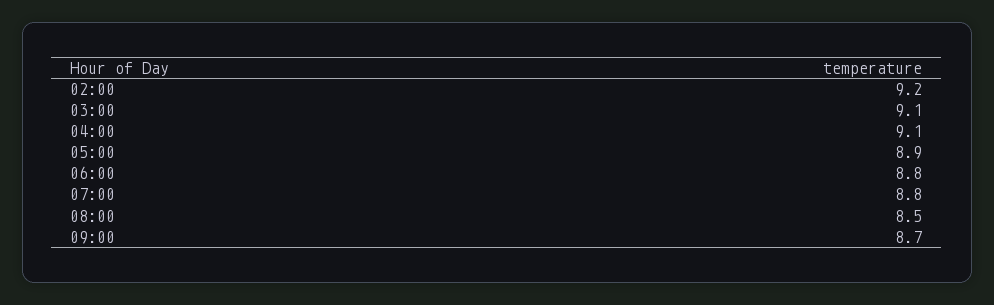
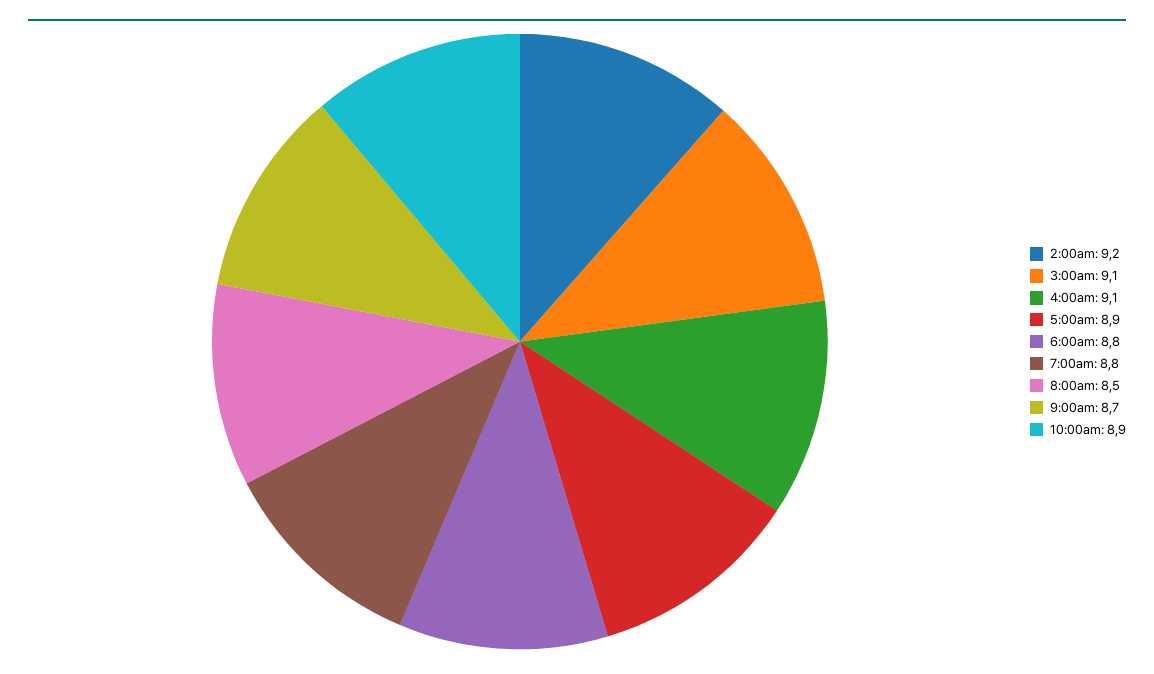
10:00am: none -> 8.9

